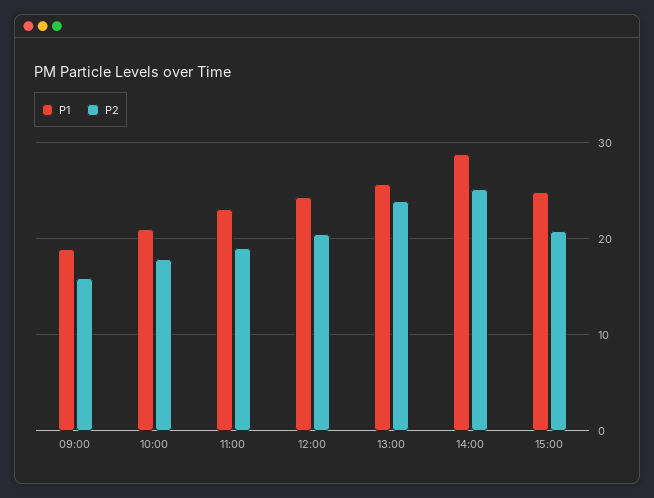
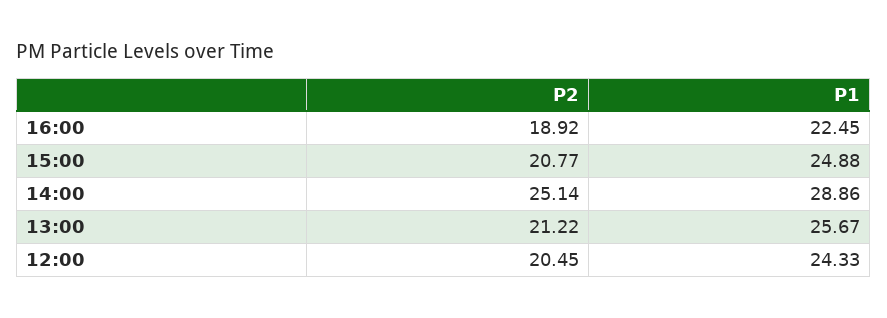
P1, 09:00: 19 -> none
P2, 09:00: 16 -> none
P1, 10:00: 21 -> none
P2, 10:00: 18 -> none
P1, 11:00: 23 -> none
P2, 11:00: 19 -> none
P2, 13:00: 24 -> 21.22
P2, 16:00: none -> 18.92
P1, 16:00: none -> 22.45

